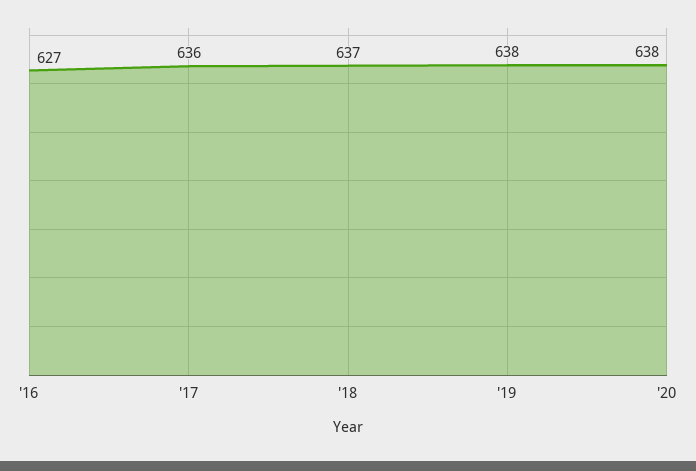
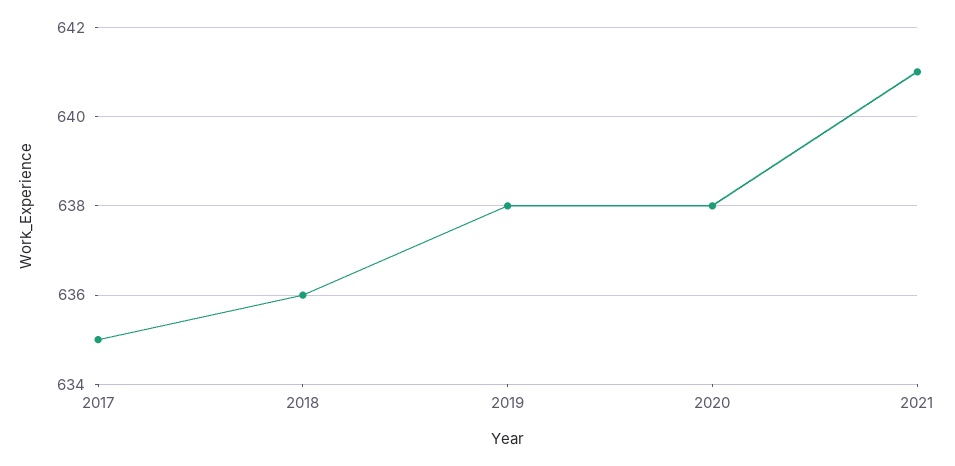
'16: 627 -> none
'17: 636 -> 635
'18: 637 -> 636
2021: none -> 641

